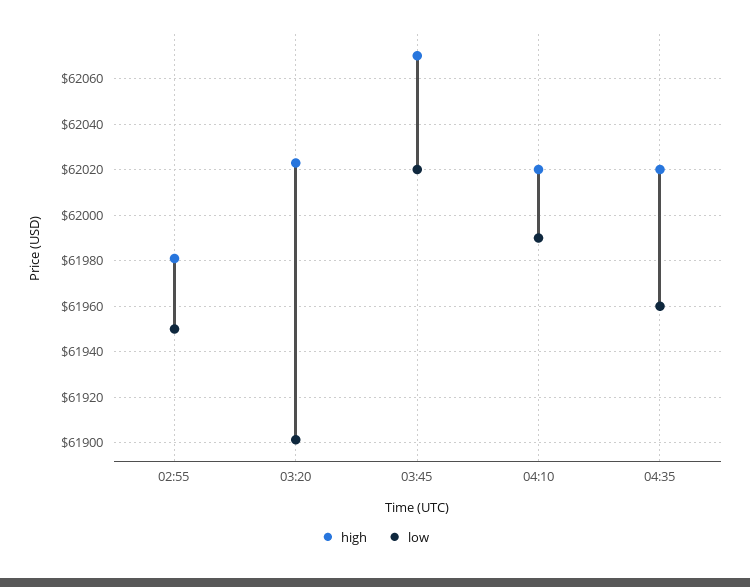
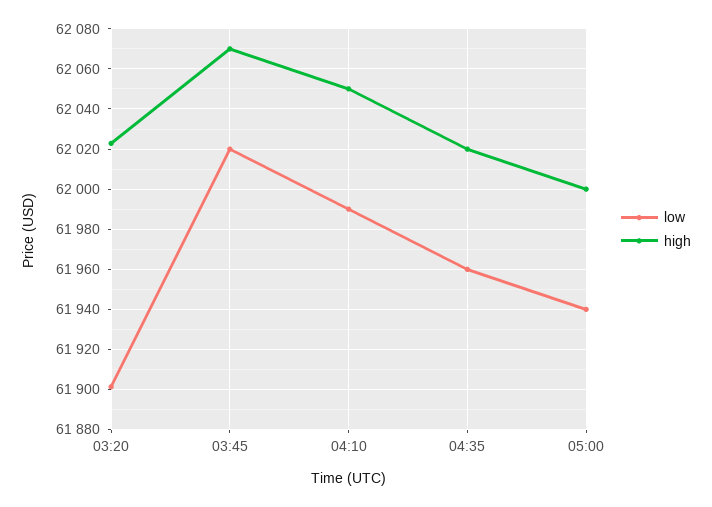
high, 02:55: 61980 -> none
low, 02:55: 61950 -> none
high, 04:10: 62020 -> 62050
low, 05:00: none -> 61940
high, 05:00: none -> 62000

